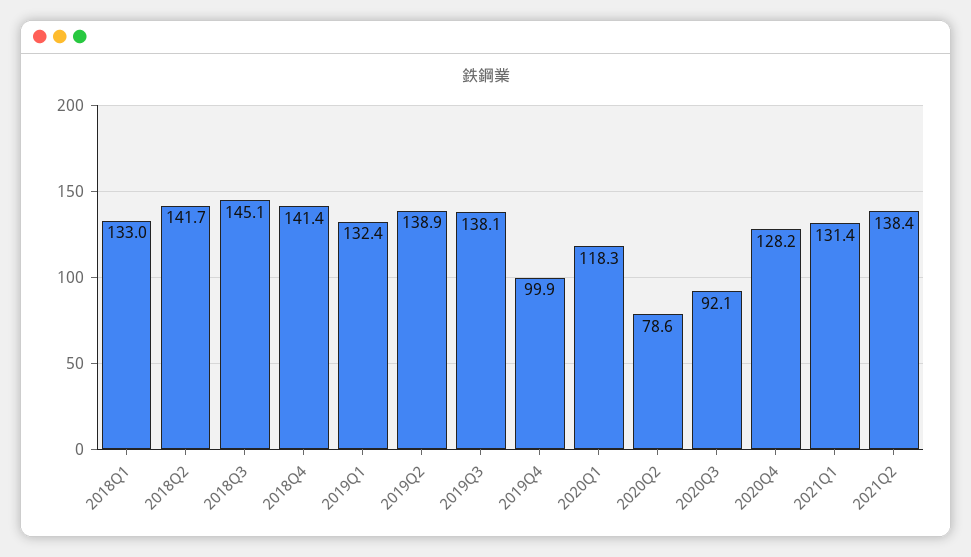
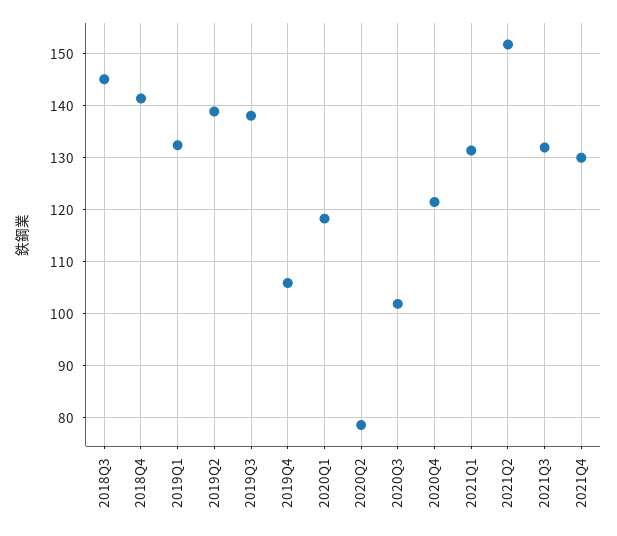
2018Q1: 133 -> none
2018Q2: 141.7 -> none
2019Q4: 99.9 -> 106
2020Q3: 92.1 -> 102
2020Q4: 128.2 -> 122
2021Q2: 138.4 -> 152
2021Q3: none -> 132
2021Q4: none -> 130

